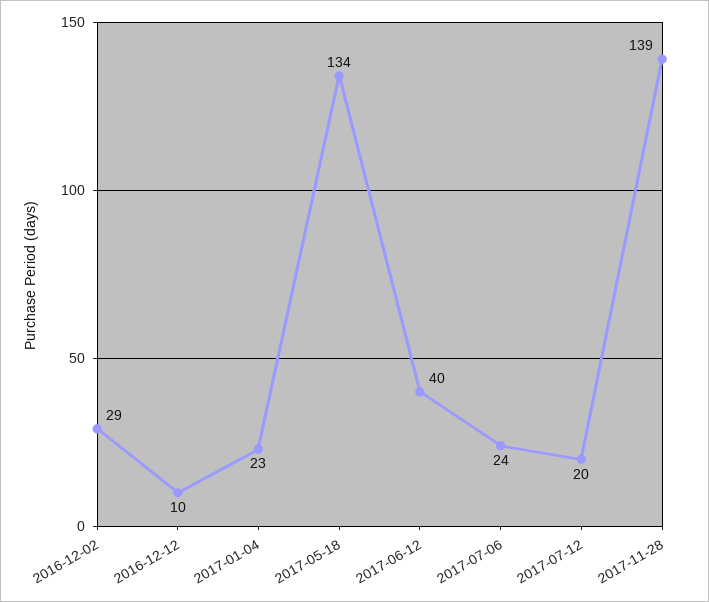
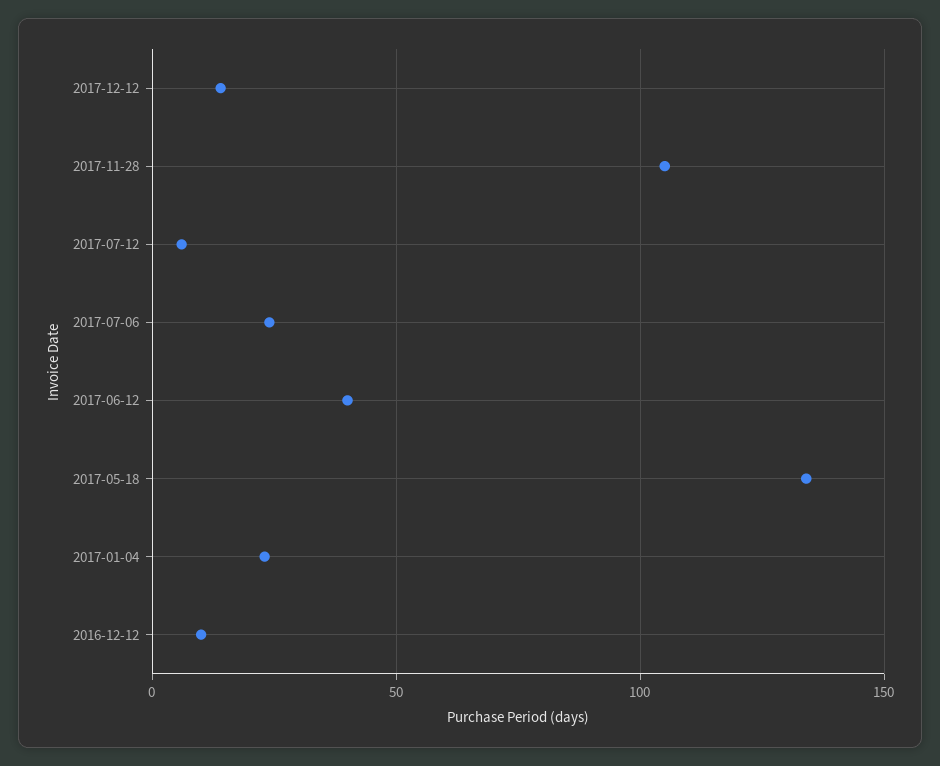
2016-12-02: 29 -> none
2017-07-12: 20 -> 5
2017-11-28: 139 -> 105
2017-12-12: none -> 15

